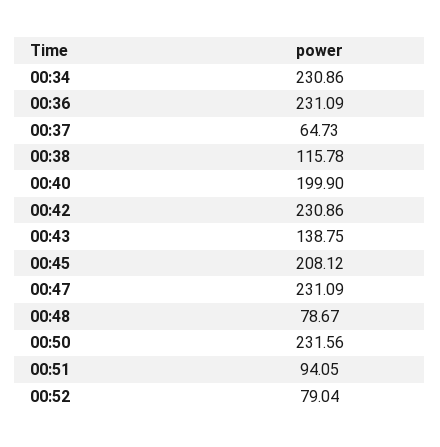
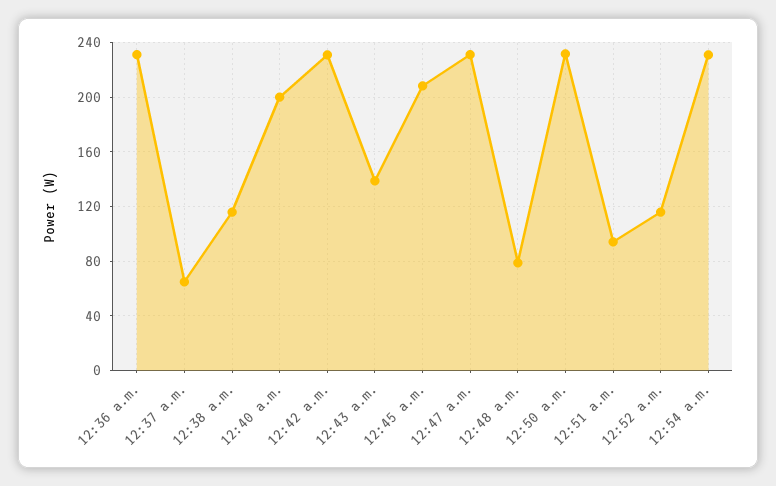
00:34: 230.86 -> none
00:52: 79.04 -> 115
12:54 a.m.: none -> 230

